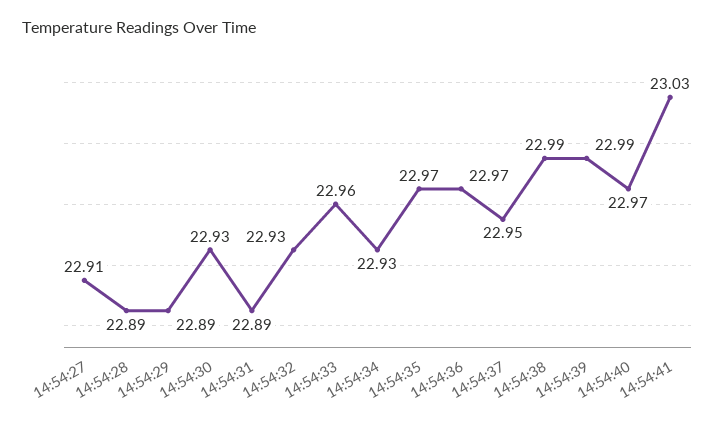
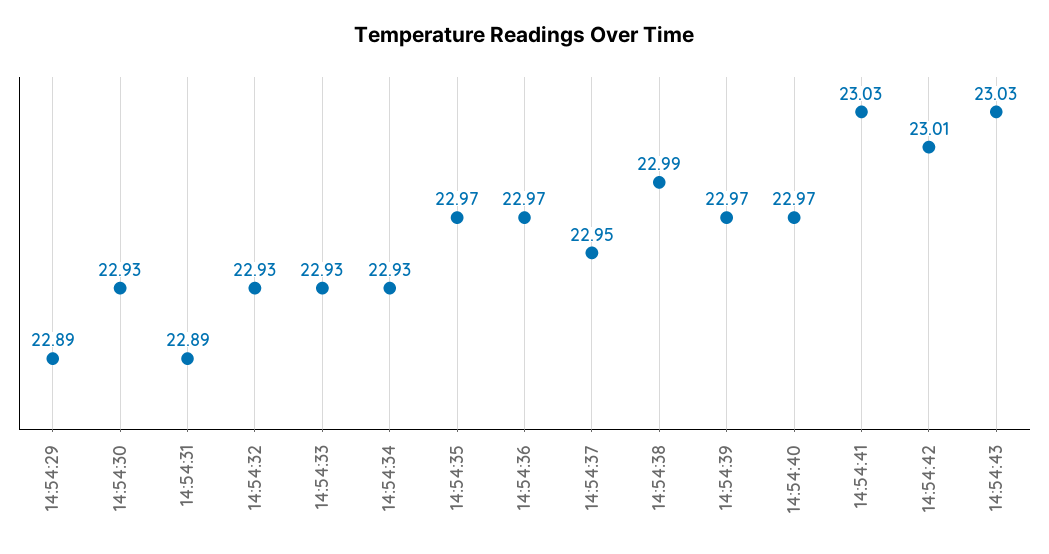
14:54:27: 22.91 -> none
14:54:28: 22.89 -> none
14:54:33: 22.96 -> 22.93
14:54:39: 22.99 -> 22.97
14:54:42: none -> 23.01
14:54:43: none -> 23.03

